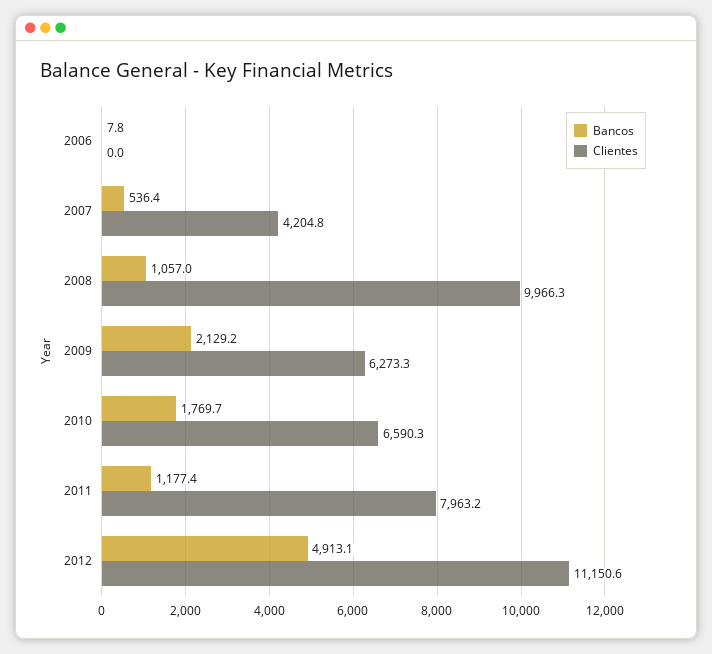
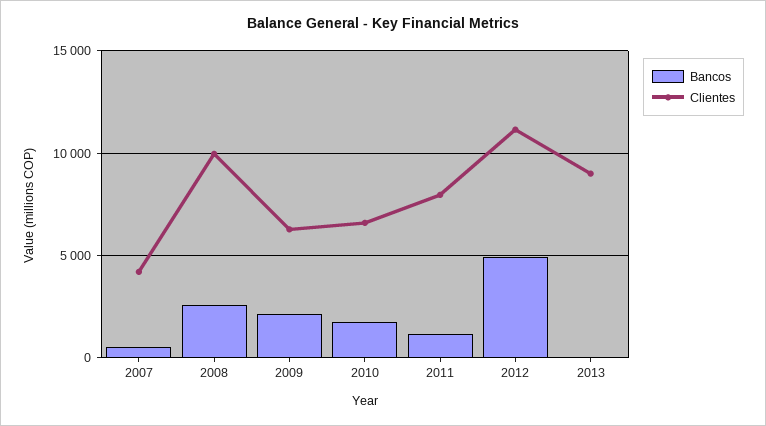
Bancos, 2006: 7.8 -> none
Clientes, 2006: 0 -> none
Bancos, 2008: 1057 -> 2500
Bancos, 2013: none -> 0
Clientes, 2013: none -> 9000

